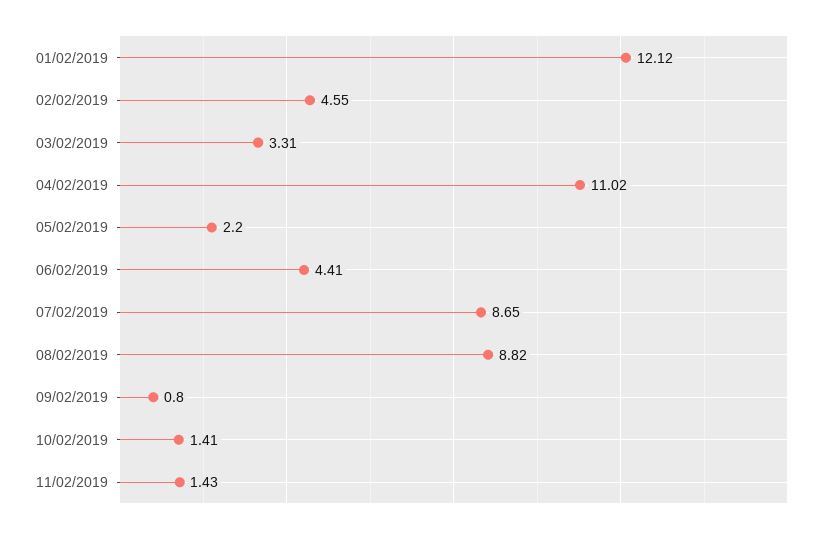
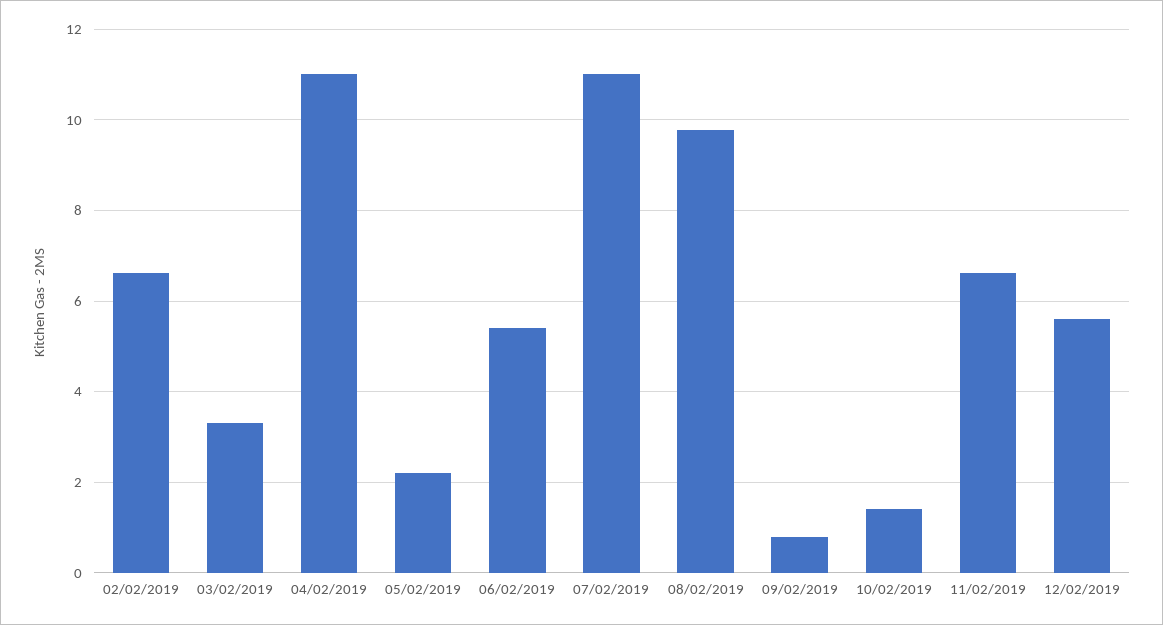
01/02/2019: 12.12 -> none
02/02/2019: 4.55 -> 6.6
06/02/2019: 4.41 -> 5.4
07/02/2019: 8.65 -> 11
08/02/2019: 8.82 -> 9.8
11/02/2019: 1.43 -> 6.6
12/02/2019: none -> 5.6

